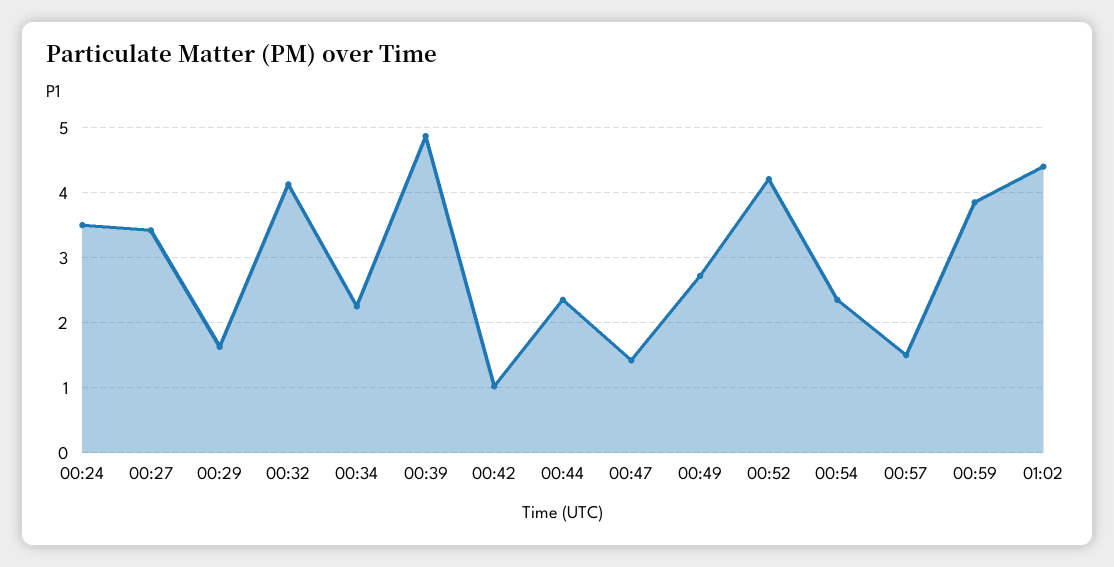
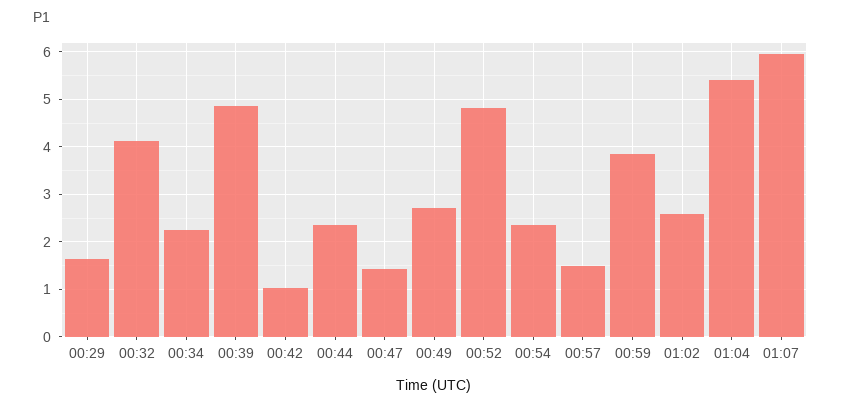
00:24: 3.5 -> none
00:27: 3.4 -> none
00:52: 4.2 -> 4.8
01:02: 4.4 -> 2.6
01:04: none -> 5.4
01:07: none -> 6

